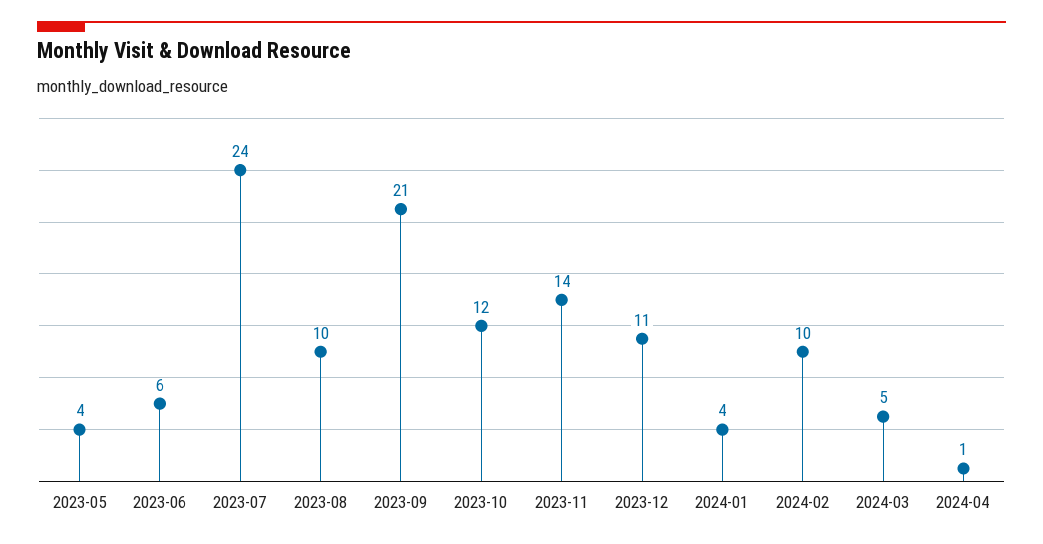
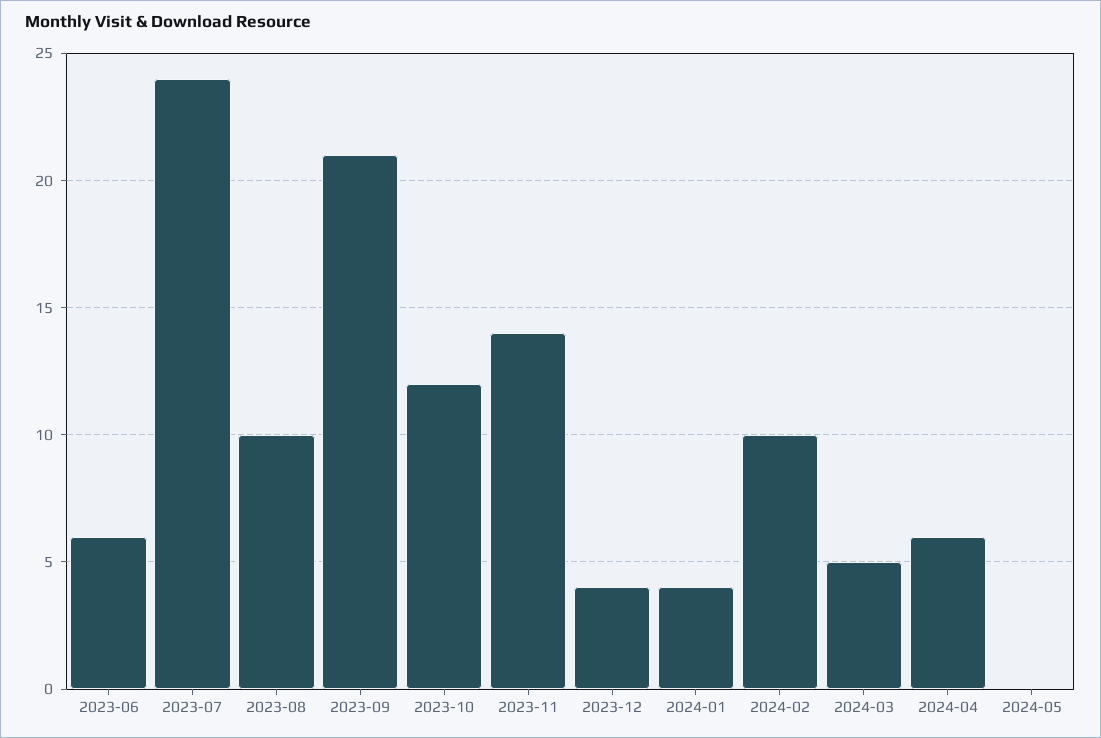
2023-05: 4 -> none
2023-12: 11 -> 4
2024-04: 1 -> 6
2024-05: none -> 0

